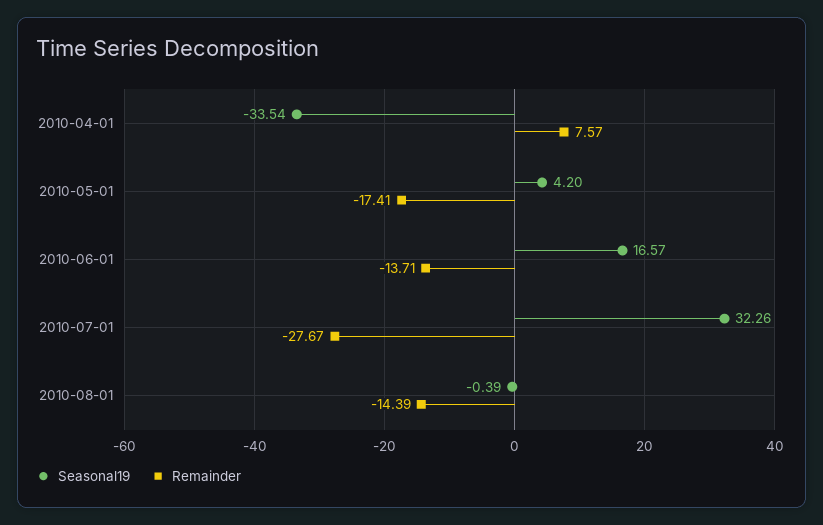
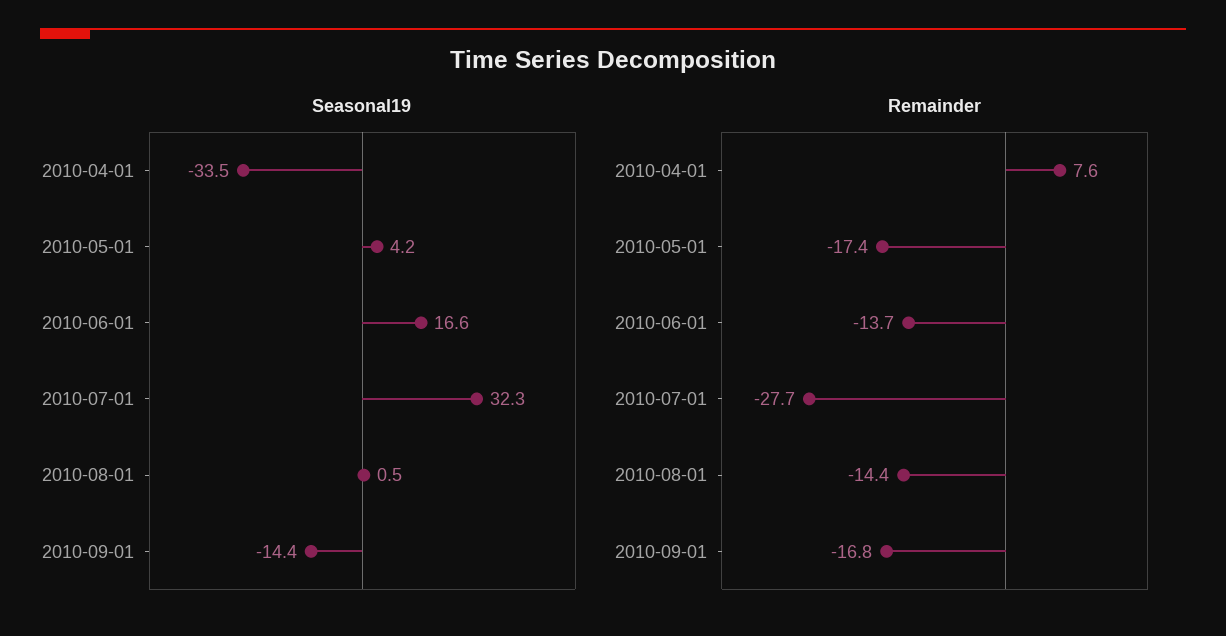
Seasonal19, 2010-08-01: -0.39 -> 0.5
Seasonal19, 2010-09-01: none -> -14.4
Remainder, 2010-09-01: none -> -16.8

